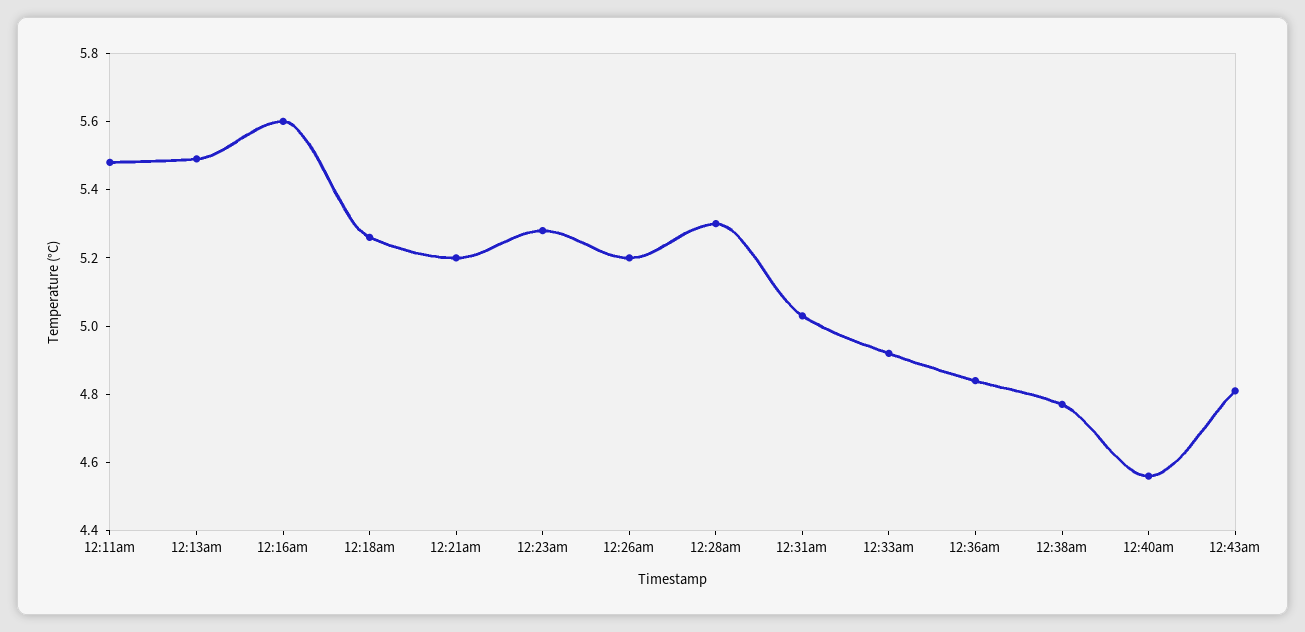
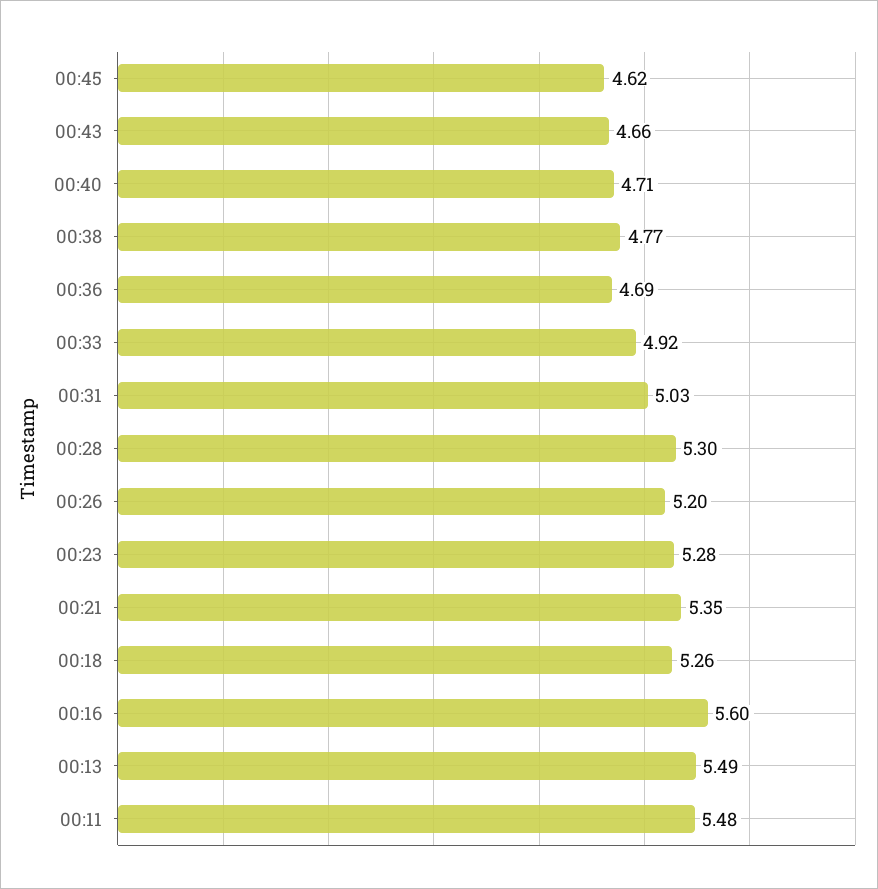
12:21am: 5.2 -> 5.35
12:36am: 4.85 -> 4.69
12:40am: 4.55 -> 4.71
12:43am: 4.8 -> 4.66
00:45: none -> 4.62

